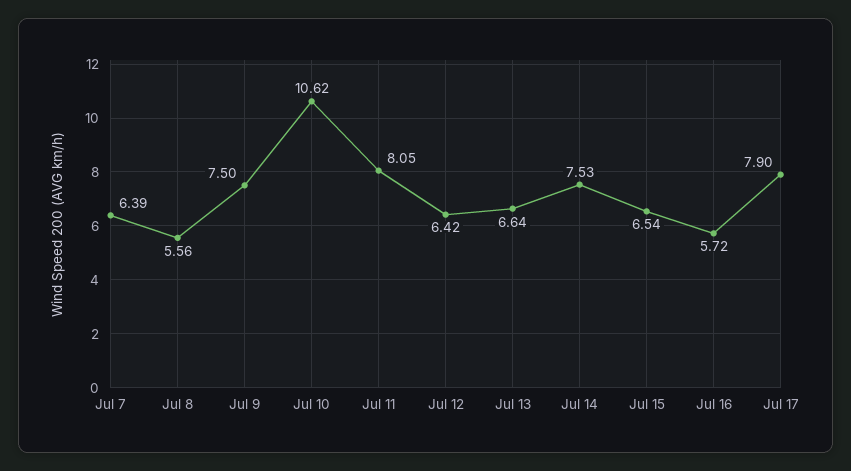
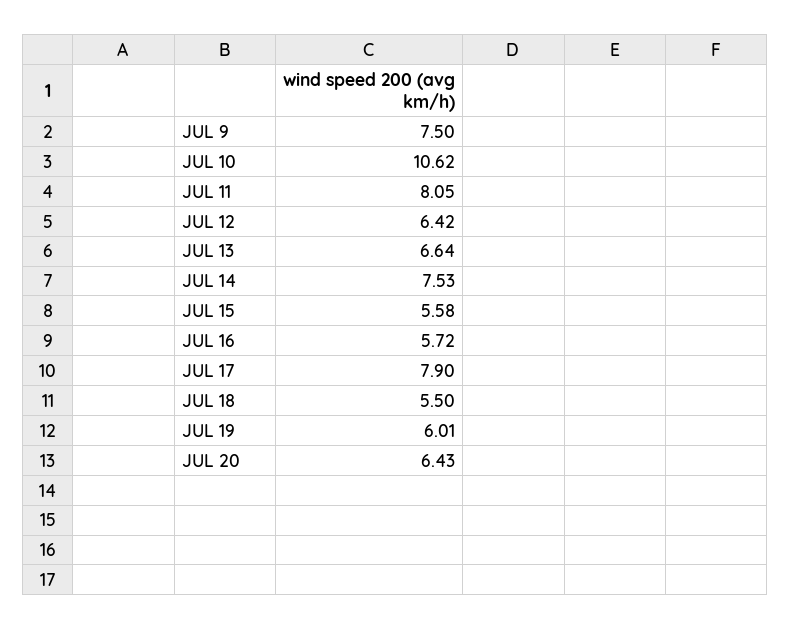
Jul 7: 6.39 -> none
Jul 8: 5.56 -> none
Jul 15: 6.54 -> 5.58
JUL 18: none -> 5.5
JUL 19: none -> 6.01
JUL 20: none -> 6.43

